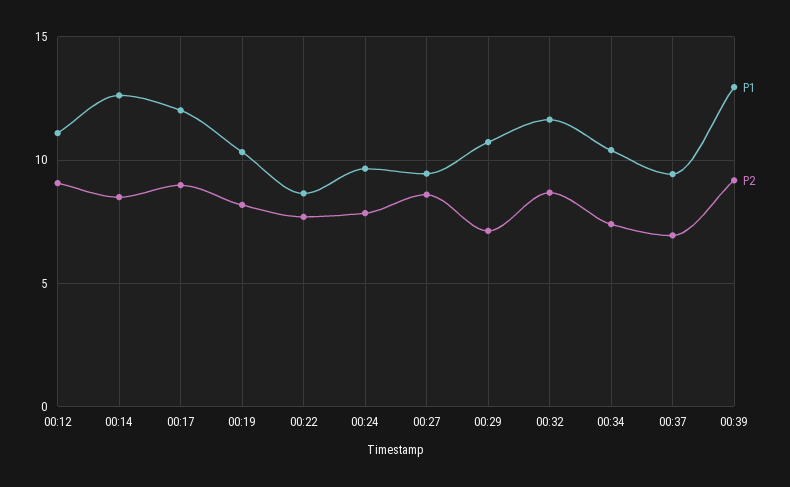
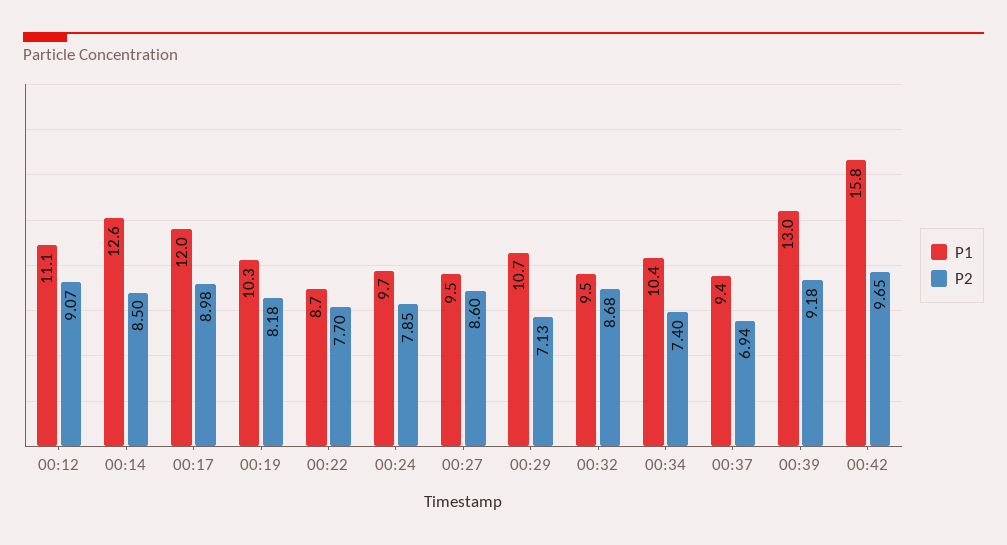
P1, 00:32: 11.5 -> 9.5
P1, 00:42: none -> 15.8
P2, 00:42: none -> 9.65

